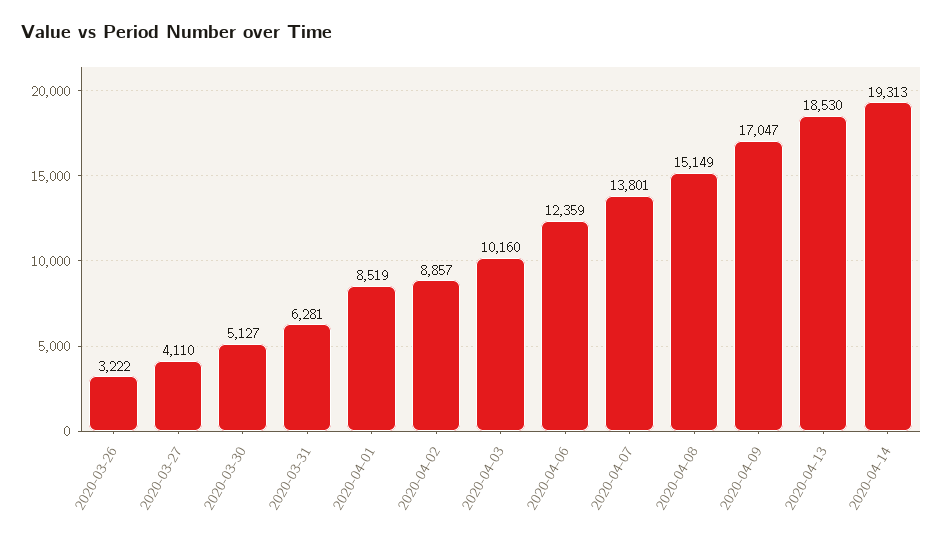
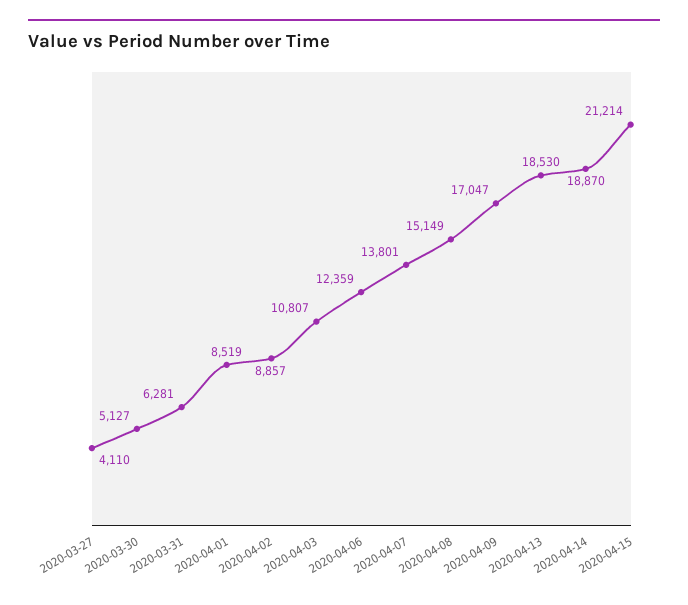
2020-03-26: 3222 -> none
2020-04-03: 10160 -> 10807
2020-04-14: 19313 -> 18870
2020-04-15: none -> 21214

